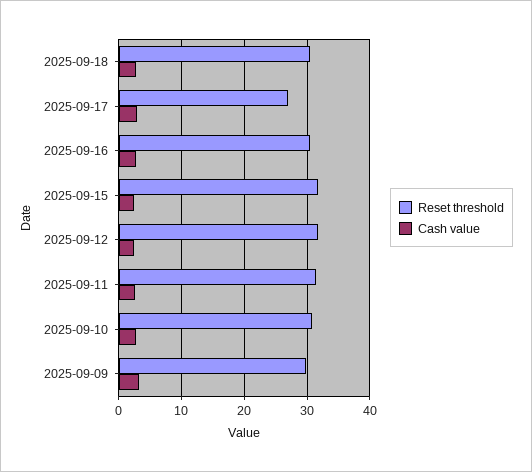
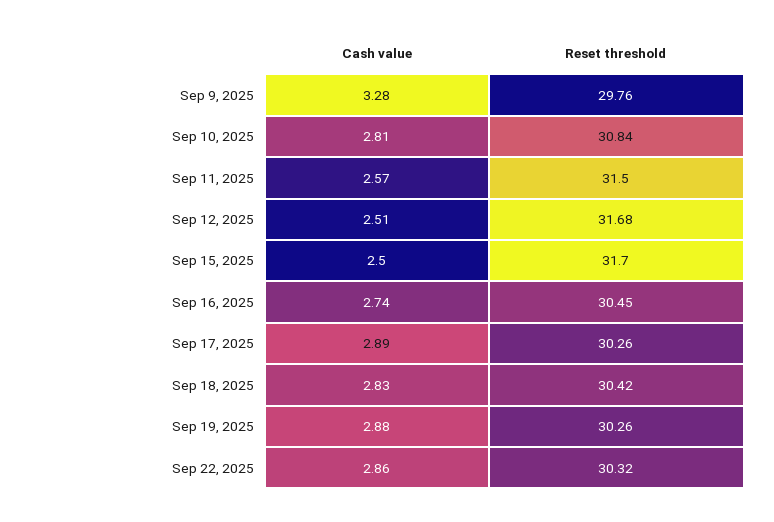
Reset threshold, 2025-09-17: 27 -> 30.26
Cash value, Sep 19, 2025: none -> 2.88
Reset threshold, Sep 19, 2025: none -> 30.26
Cash value, Sep 22, 2025: none -> 2.86
Reset threshold, Sep 22, 2025: none -> 30.32

